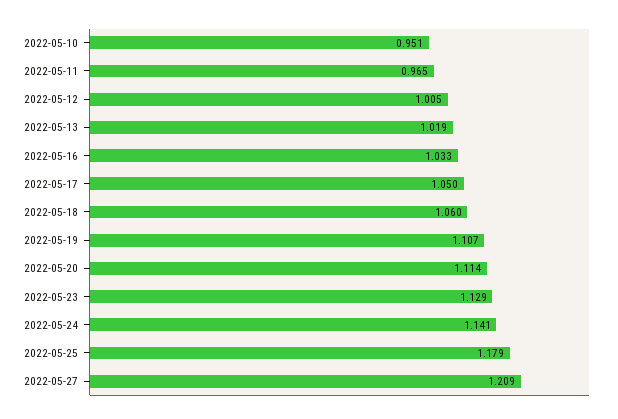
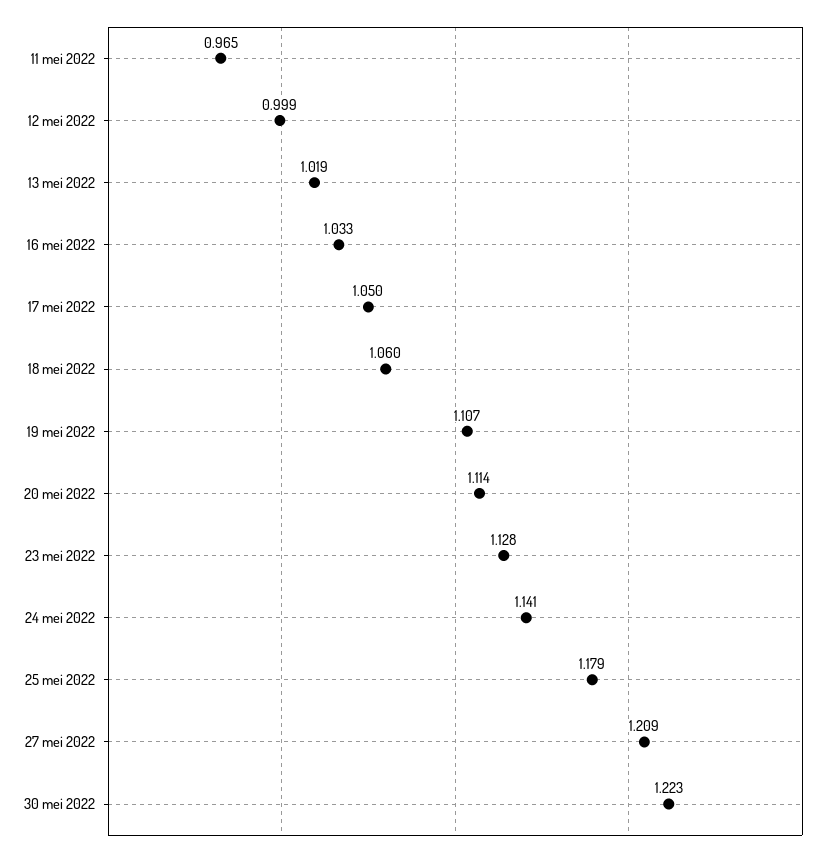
2022-05-10: 0.951 -> none
2022-05-12: 1.005 -> 0.999
2022-05-23: 1.129 -> 1.128
30 mei 2022: none -> 1.223

